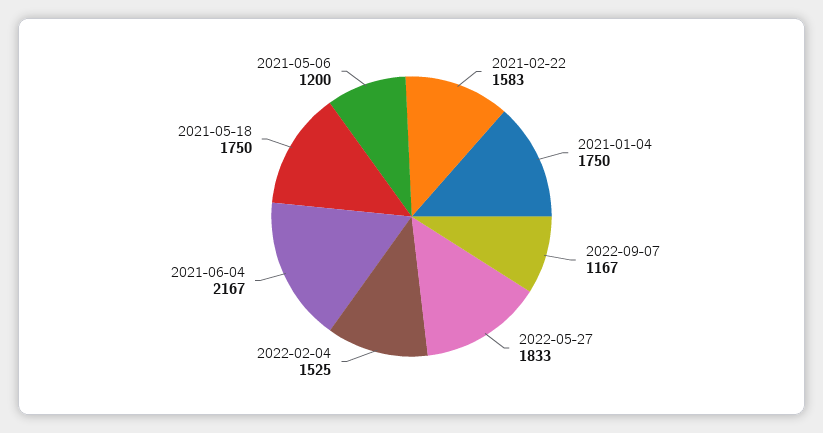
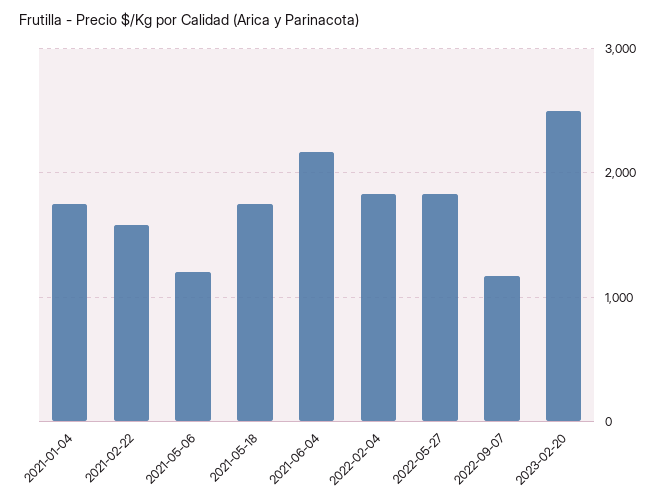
2022-02-04: 1525 -> 1800
2023-02-20: none -> 2500

